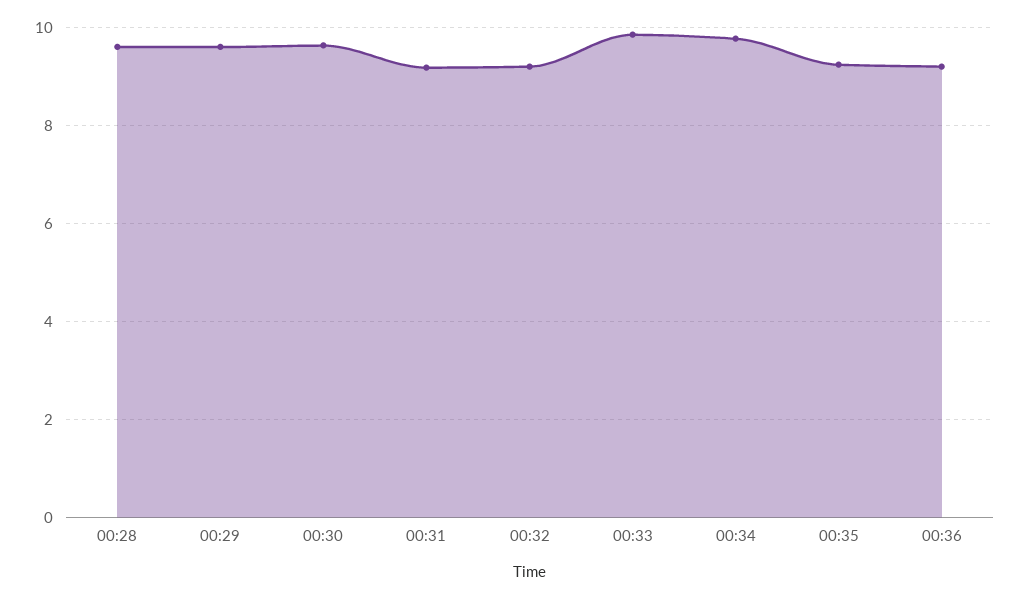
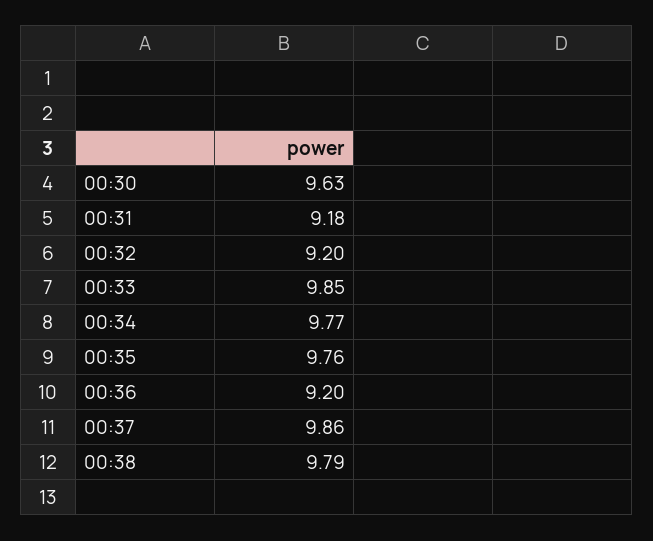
00:28: 9.6 -> none
00:29: 9.6 -> none
00:35: 9.2 -> 9.76
00:37: none -> 9.86
00:38: none -> 9.79

